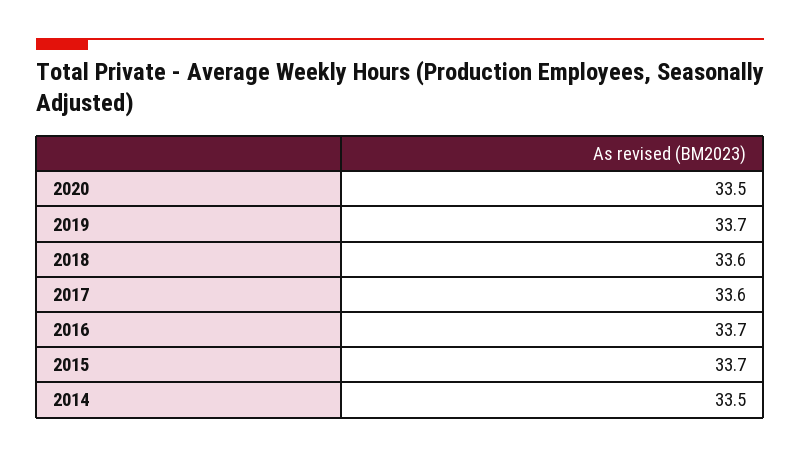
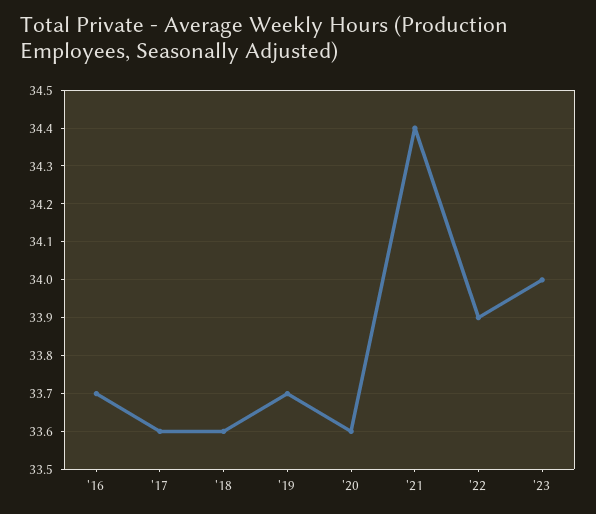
2020: 33.5 -> 33.6
2015: 33.7 -> none
2014: 33.5 -> none
'21: none -> 34.4
'22: none -> 33.9
'23: none -> 34

